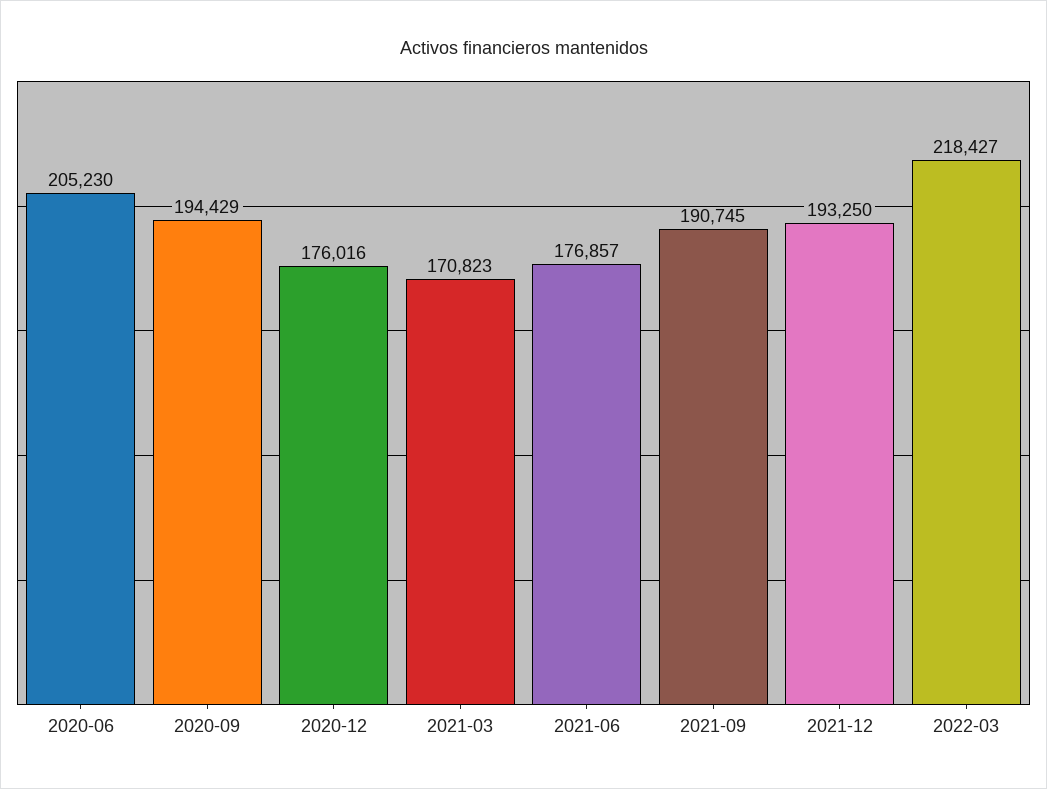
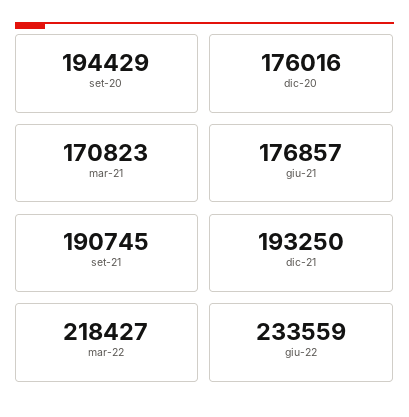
2020-06: 205230 -> none
giu-22: none -> 233559

